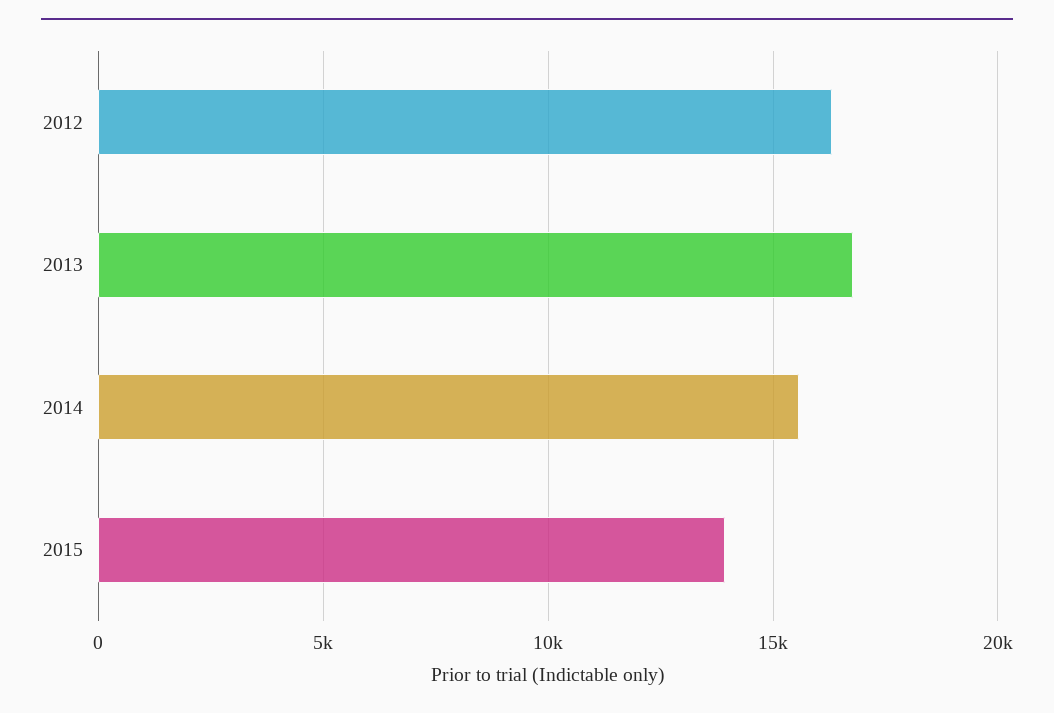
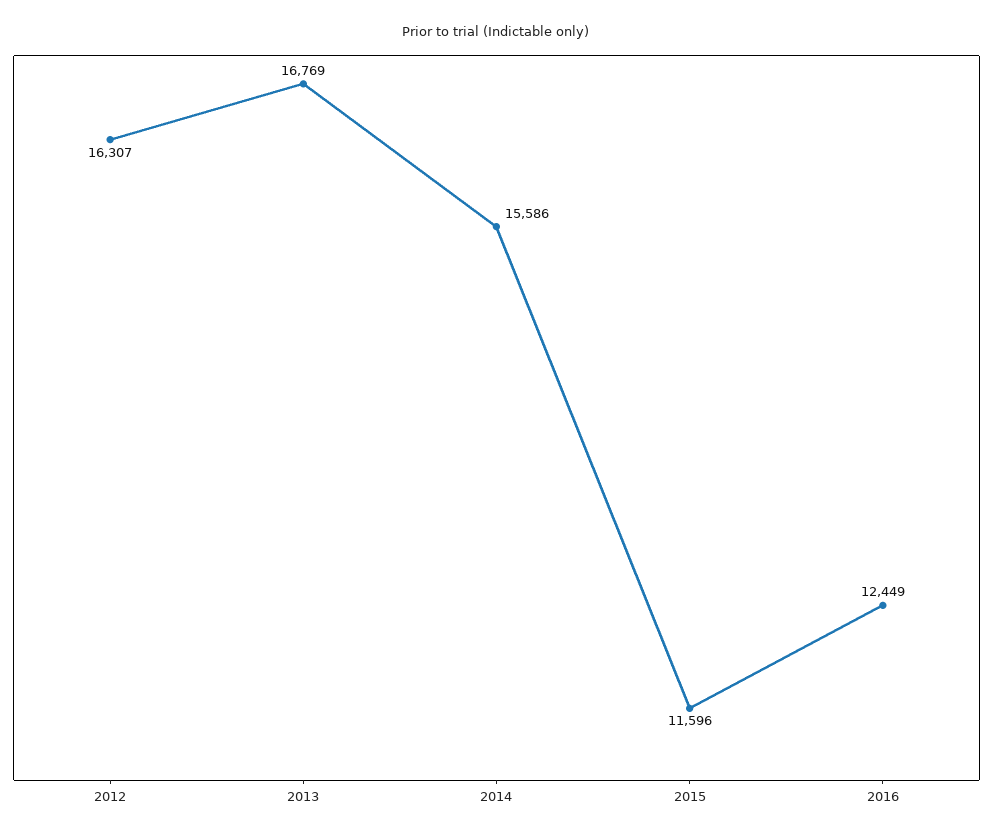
2015: 14000 -> 11596
2016: none -> 12449

